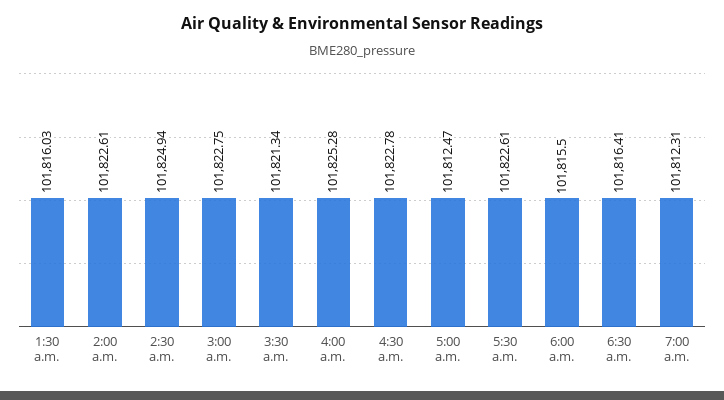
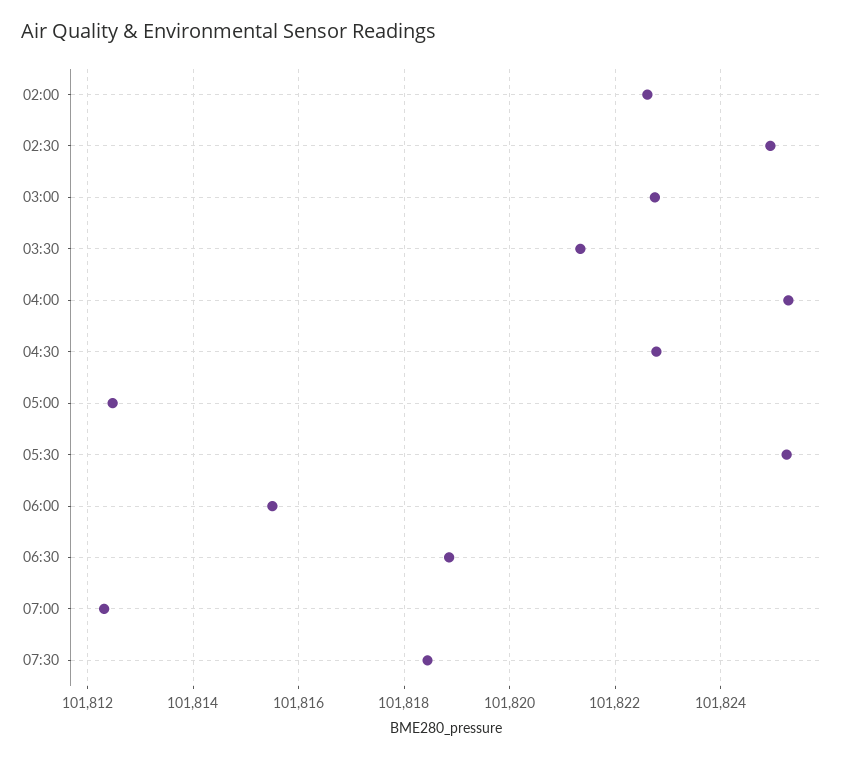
1:30 a.m.: 101816.03 -> none
5:30 a.m.: 101822.61 -> 101825.2
6:30 a.m.: 101816.41 -> 101818.8
07:30: none -> 101818.4

